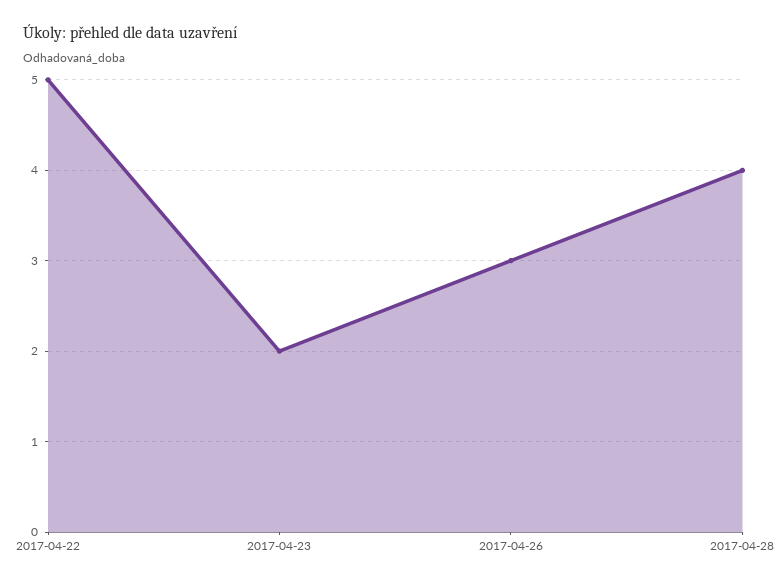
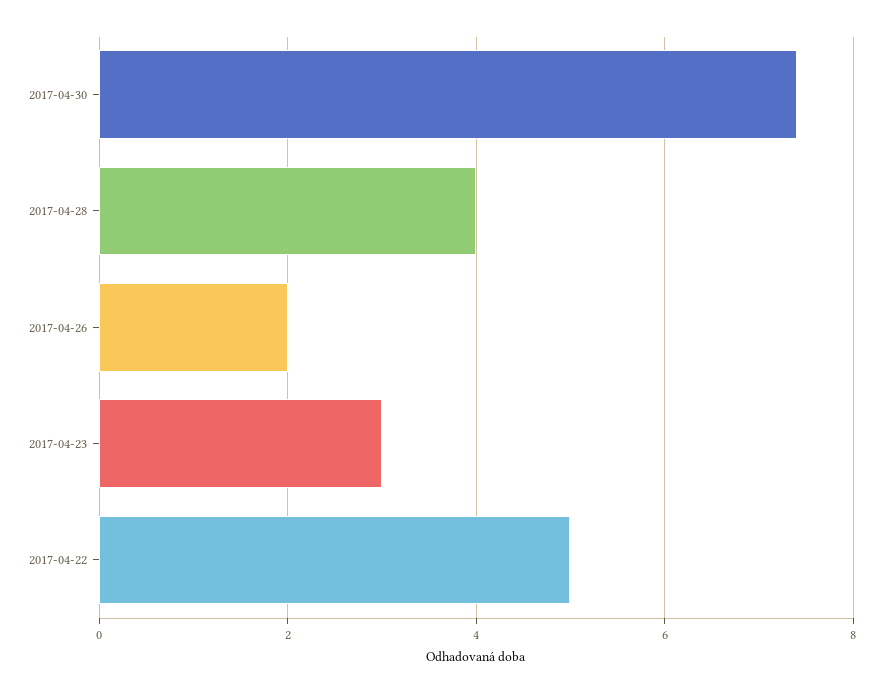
2017-04-23: 2 -> 3
2017-04-26: 3 -> 2
2017-04-30: none -> 7.5

